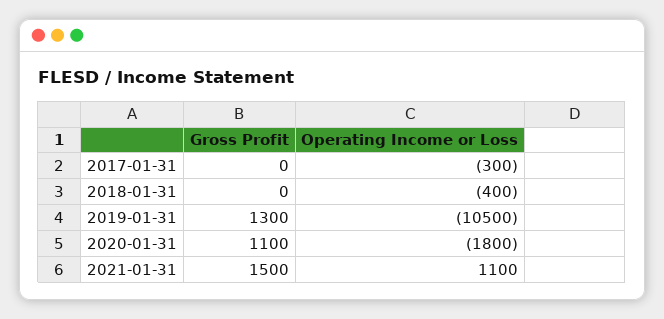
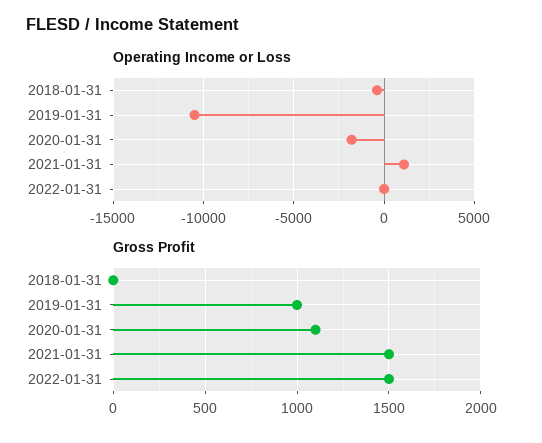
Gross Profit, 2017-01-31: 0 -> none
Operating Income or Loss, 2017-01-31: -300 -> none
Gross Profit, 2019-01-31: 1300 -> 1000
Operating Income or Loss, 2022-01-31: none -> 0
Gross Profit, 2022-01-31: none -> 1500

